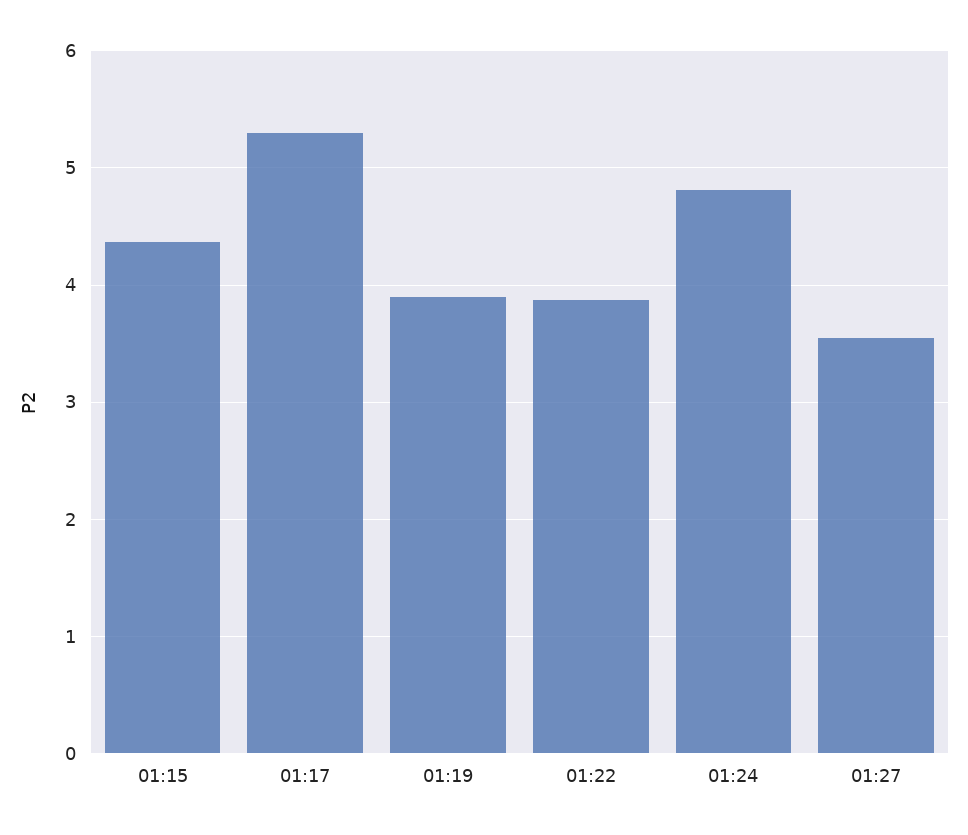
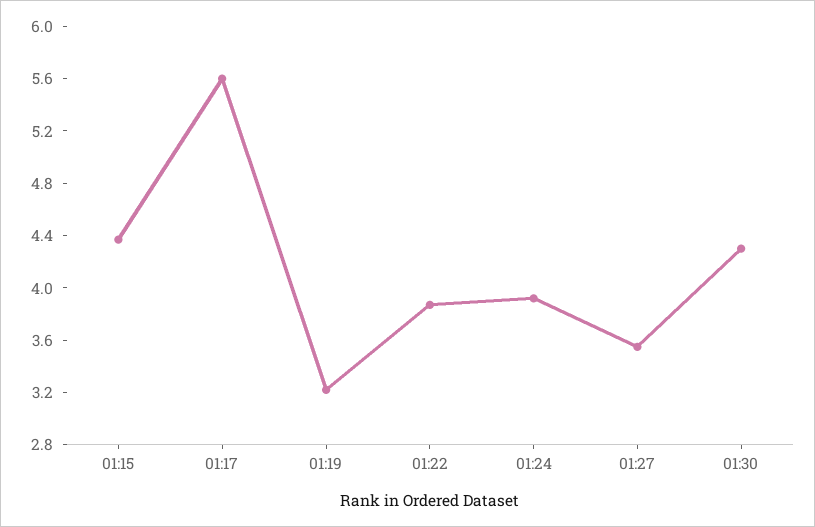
01:17: 5.3 -> 5.6
01:19: 3.9 -> 3.2
01:24: 4.8 -> 3.9
01:30: none -> 4.3

